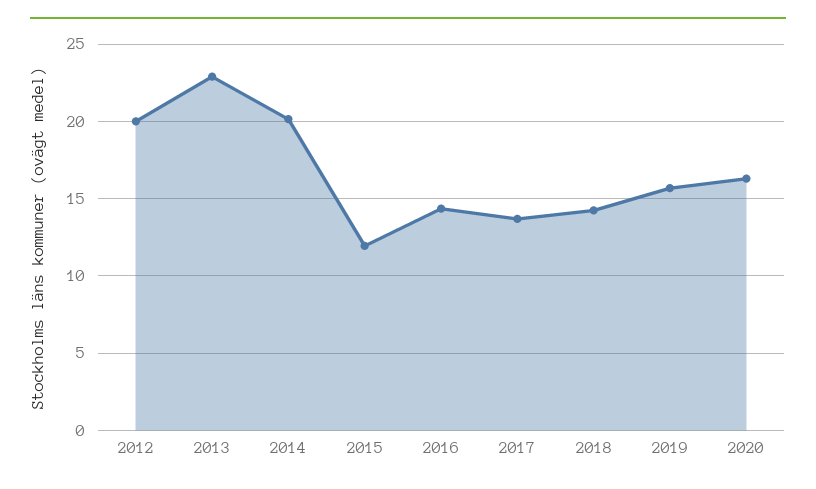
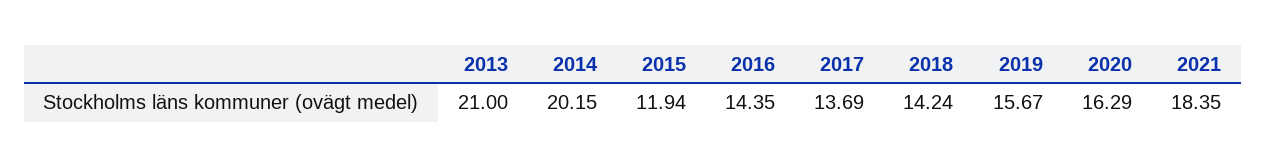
2012: 20 -> none
2013: 23 -> 21
2021: none -> 18.35

